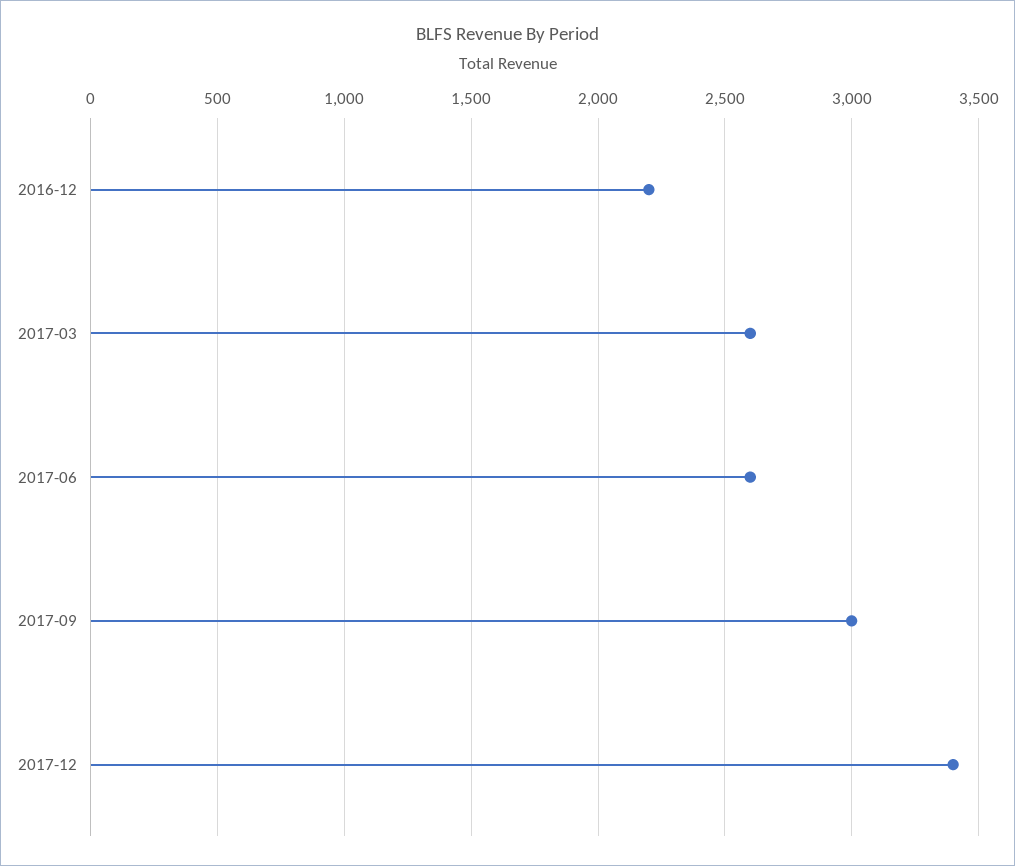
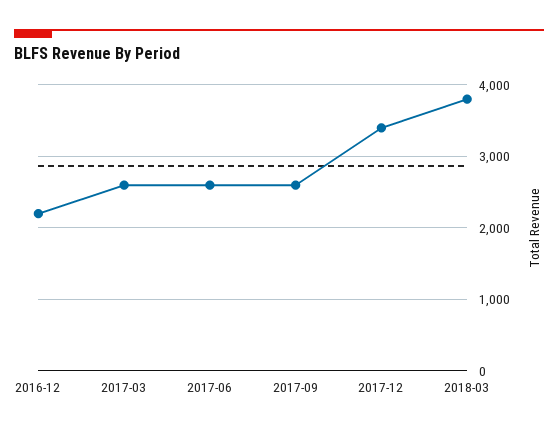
2017-09: 3000 -> 2600
2018-03: none -> 3800

